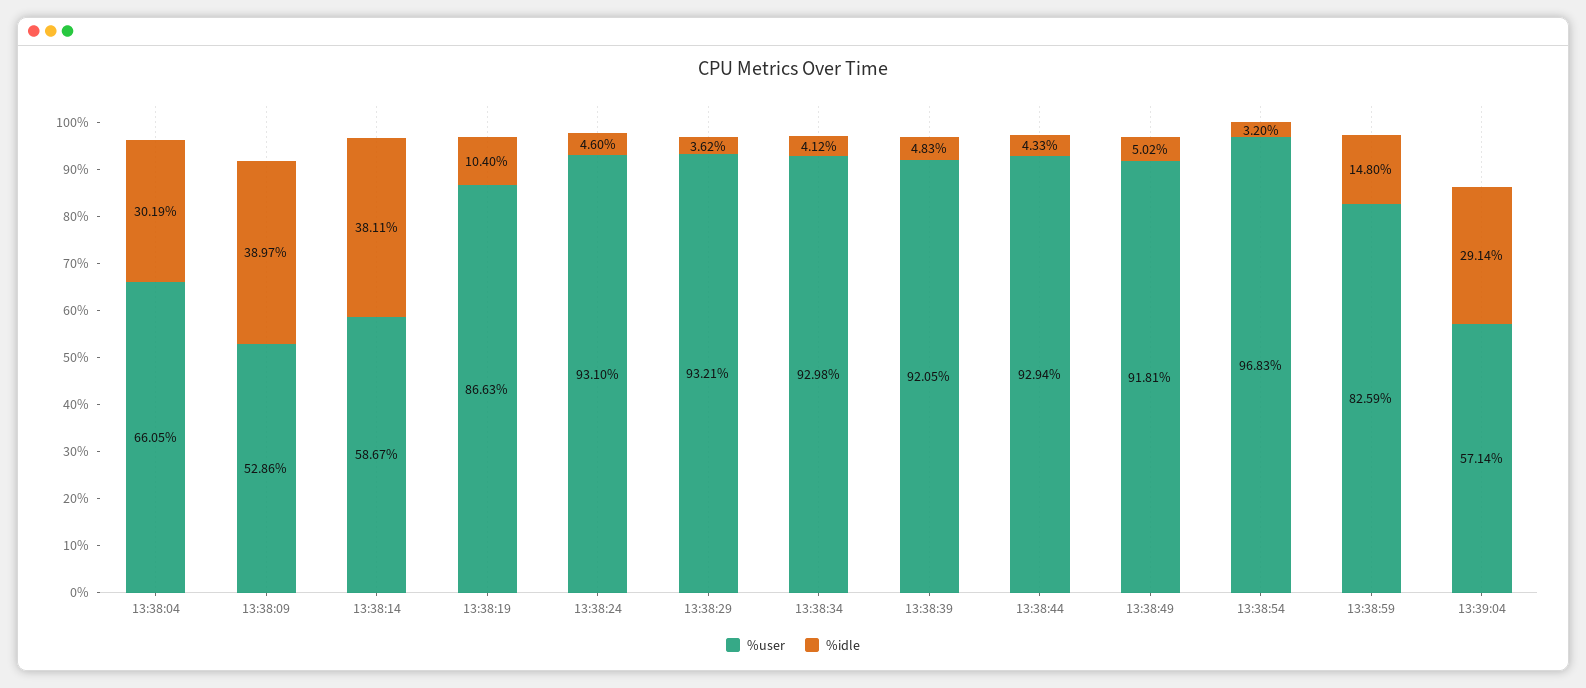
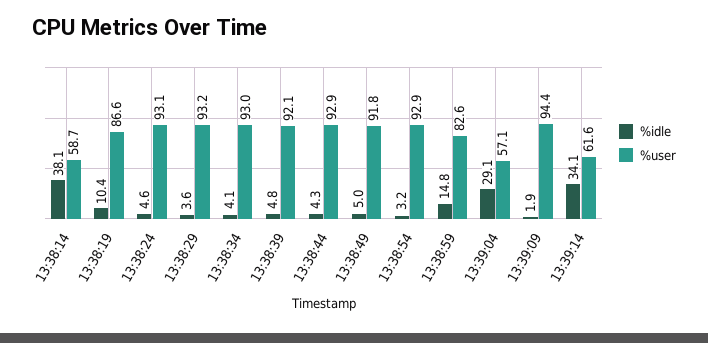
%user, 13:38:04: 66.05 -> none
%idle, 13:38:04: 30.19 -> none
%user, 13:38:09: 52.86 -> none
%idle, 13:38:09: 38.97 -> none
%user, 13:38:54: 96.83 -> 92.9
%idle, 13:39:09: none -> 1.9
%user, 13:39:09: none -> 94.4
%idle, 13:39:14: none -> 34.1
%user, 13:39:14: none -> 61.6

